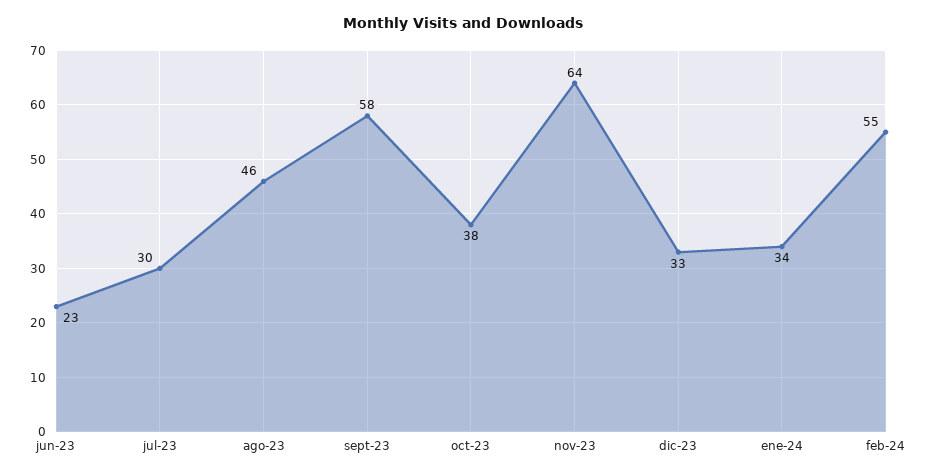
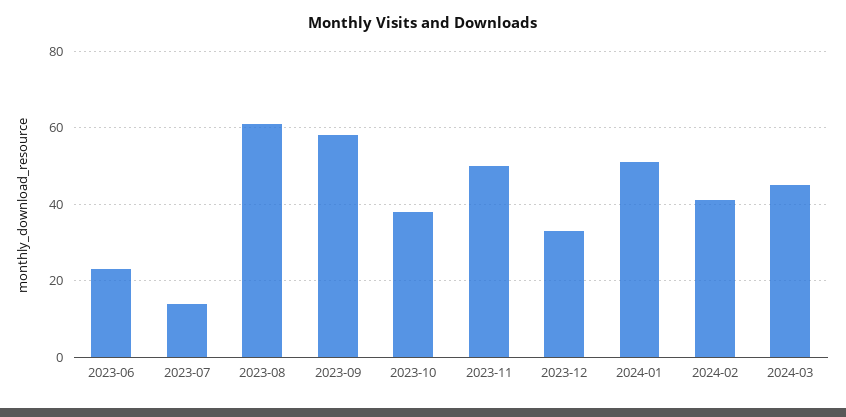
jul-23: 30 -> 15
ago-23: 46 -> 60
nov-23: 64 -> 50
ene-24: 34 -> 50
feb-24: 55 -> 40
2024-03: none -> 45

